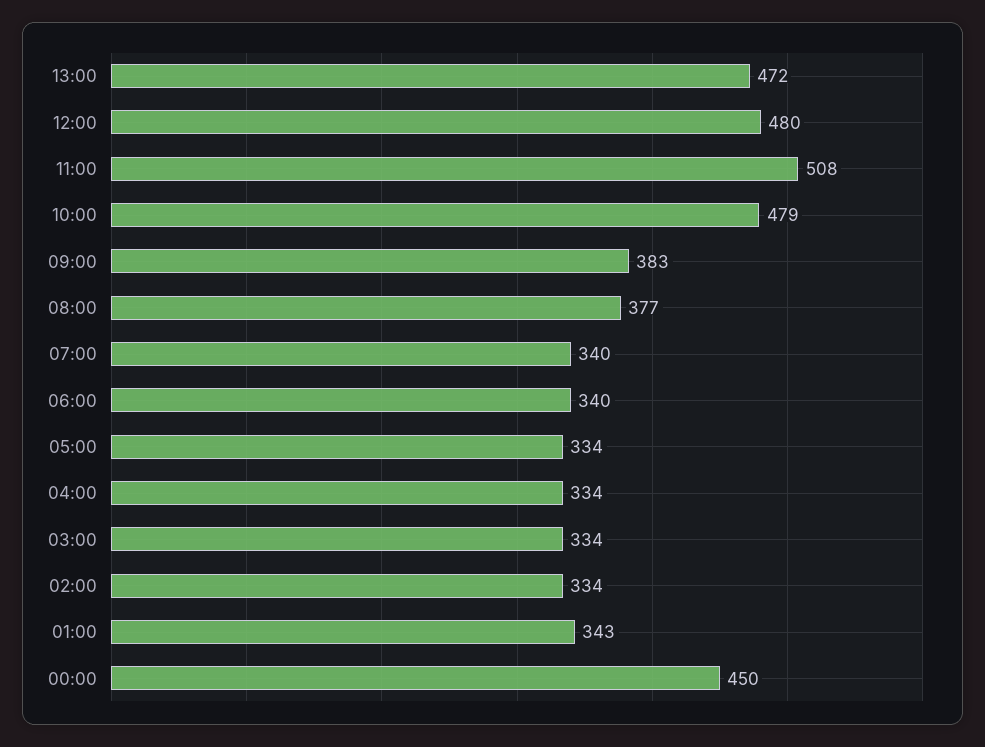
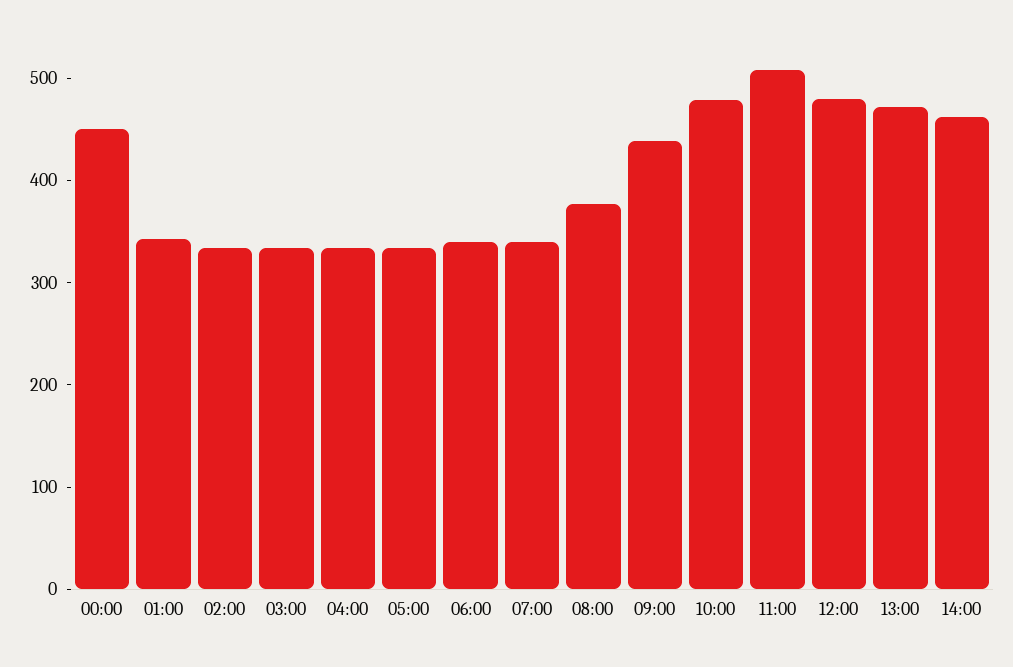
09:00: 383 -> 440
14:00: none -> 460

